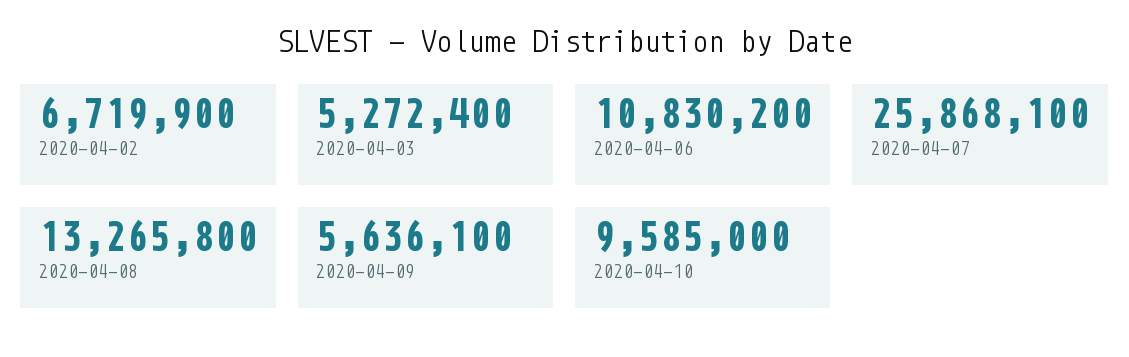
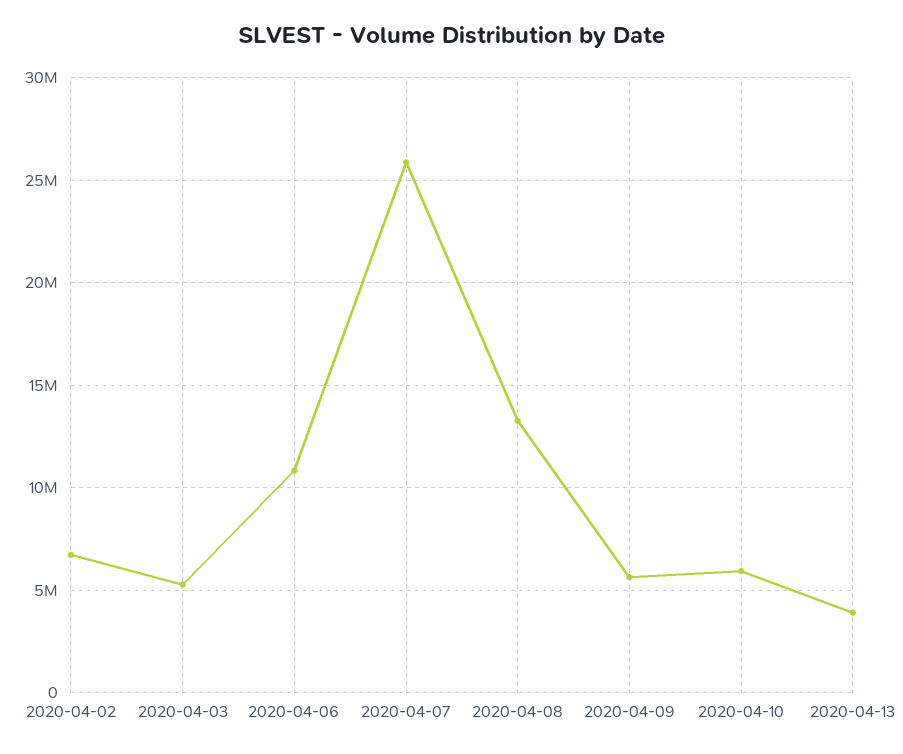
2020-04-10: 9585000 -> 6000000
2020-04-13: none -> 4000000

